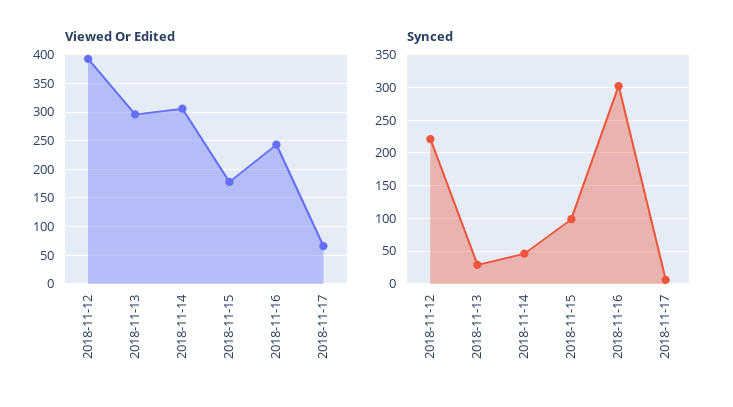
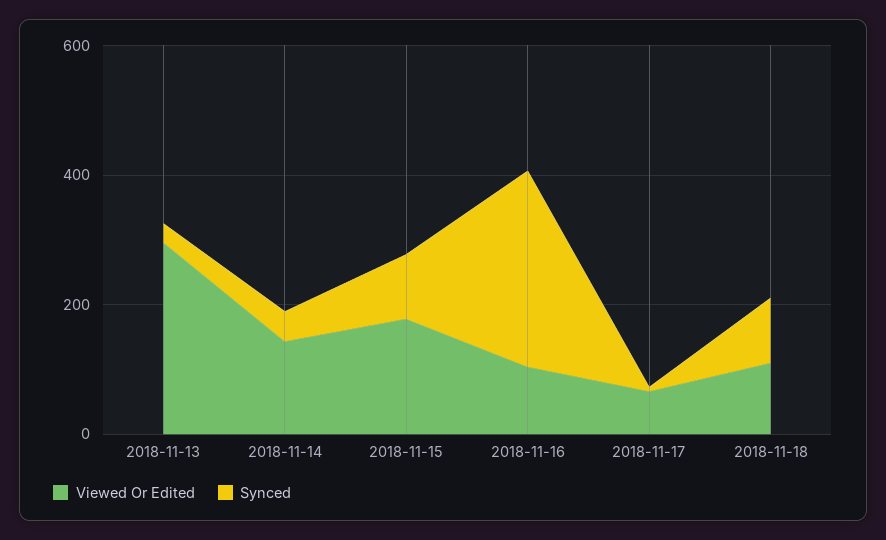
Viewed Or Edited, 2018-11-12: 400 -> none
Viewed Or Edited, 2018-11-14: 300 -> 150
Viewed Or Edited, 2018-11-16: 250 -> 100
Synced, 2018-11-12: 220 -> none
Viewed Or Edited, 2018-11-18: none -> 100
Synced, 2018-11-18: none -> 100

